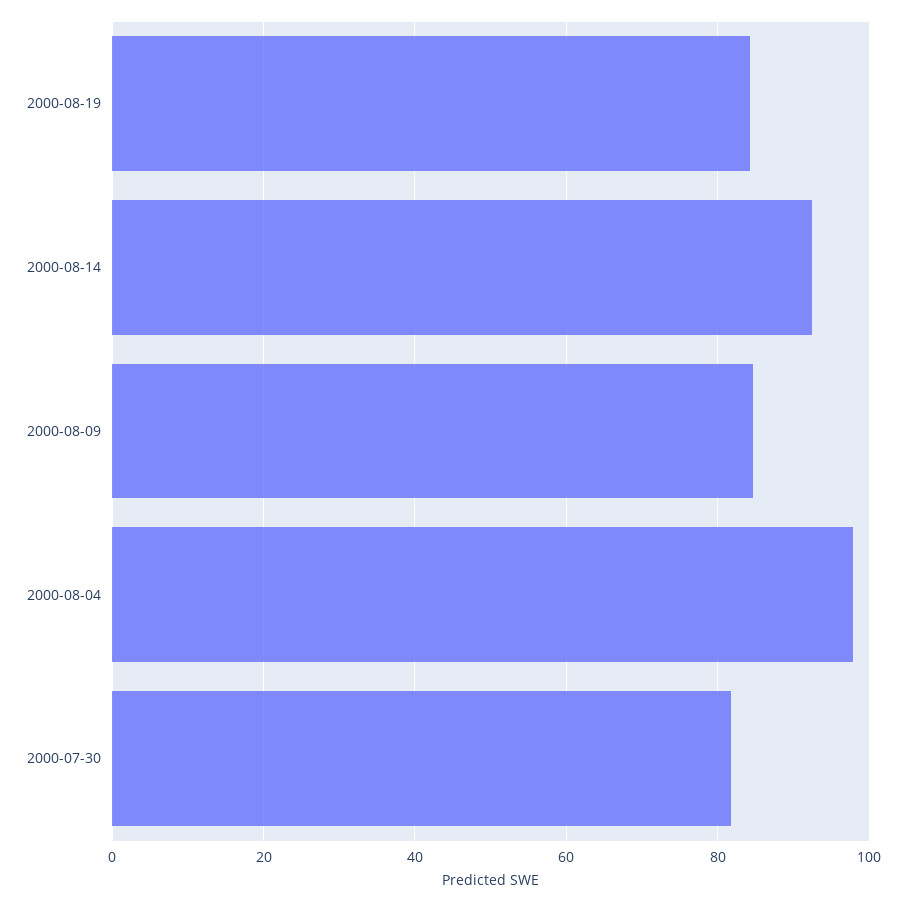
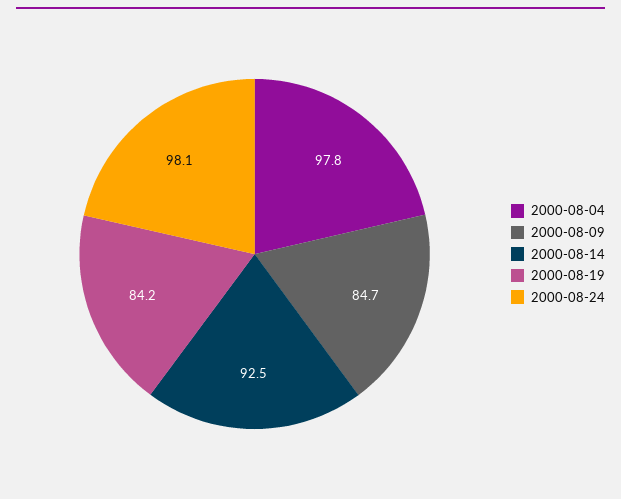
2000-07-30: 82 -> none
2000-08-24: none -> 98.1

